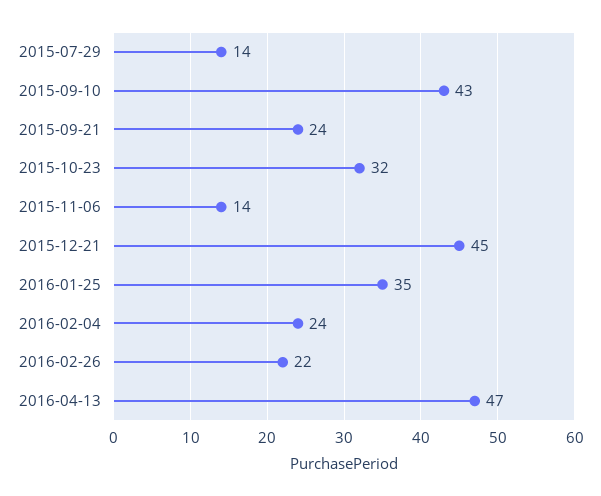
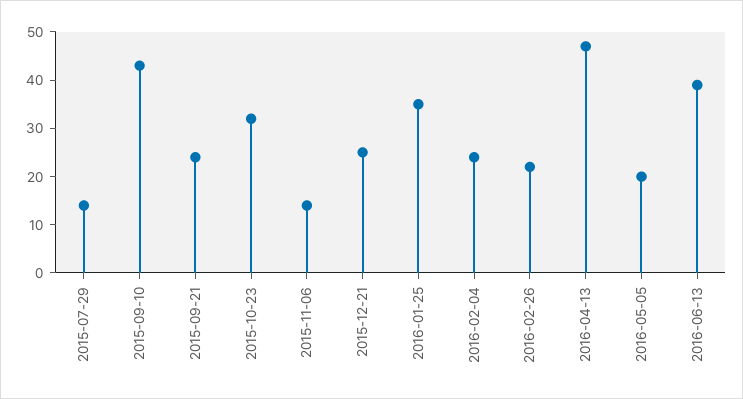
2015-12-21: 45 -> 25
2016-05-05: none -> 20
2016-06-13: none -> 40

